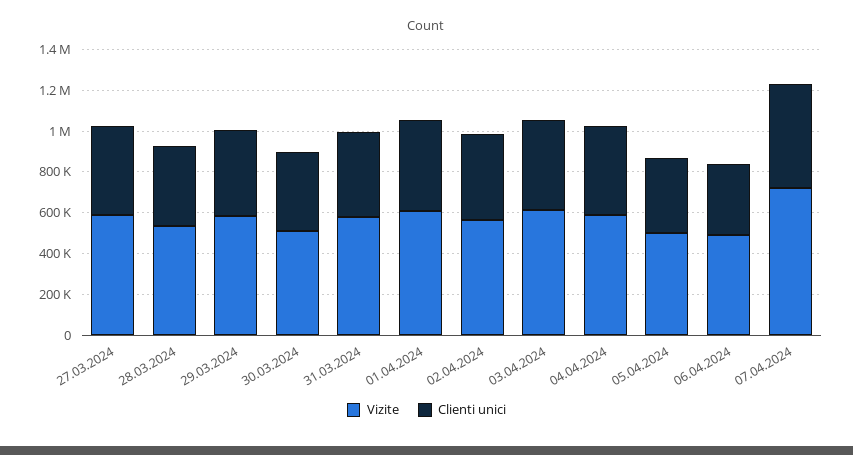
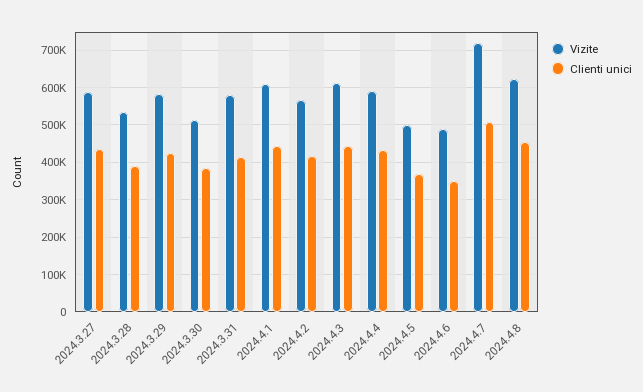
Vizite, 2024.4.8: none -> 620000
Clienti unici, 2024.4.8: none -> 460000

